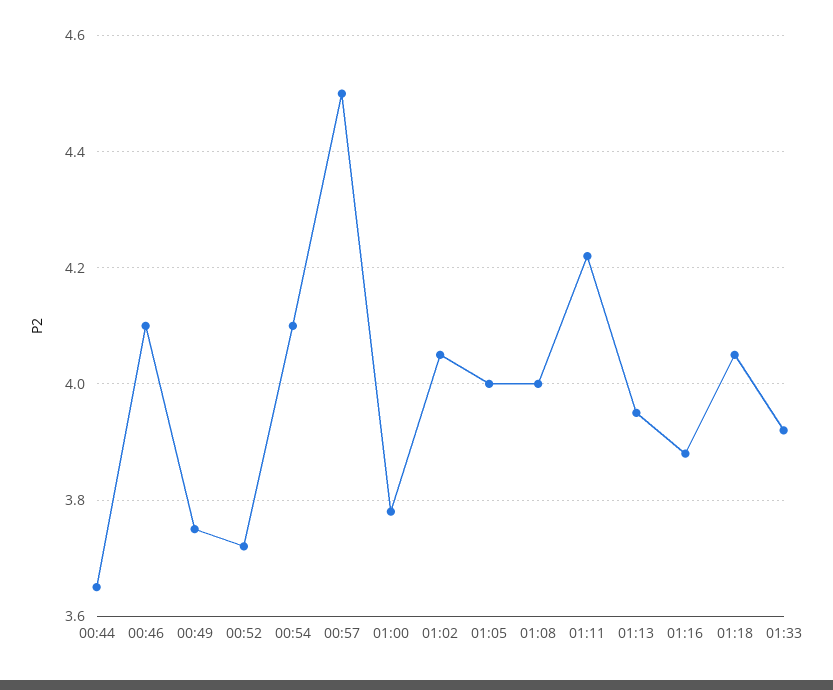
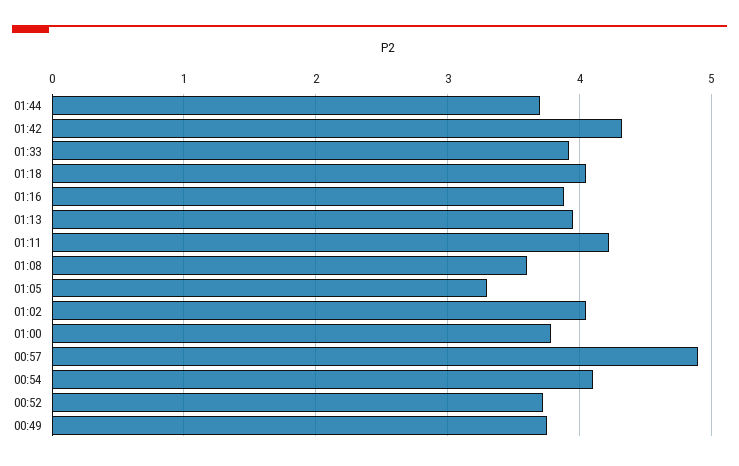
00:44: 3.65 -> none
00:46: 4.1 -> none
00:57: 4.5 -> 4.9
01:05: 4 -> 3.3
01:08: 4 -> 3.6
01:44: none -> 3.7
01:42: none -> 4.3

